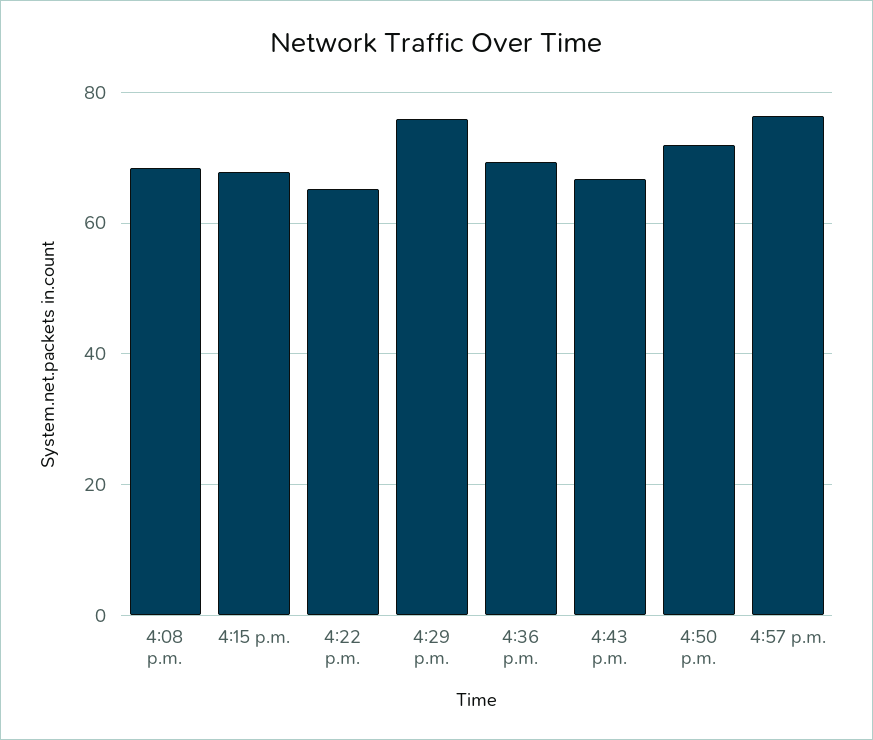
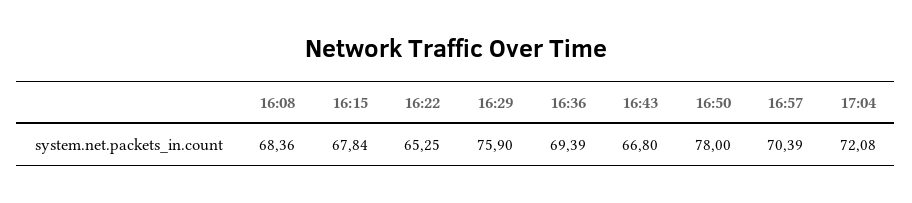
4:50 p.m.: 72 -> 78
4:57 p.m.: 76 -> 70.39
17:04: none -> 72.08

